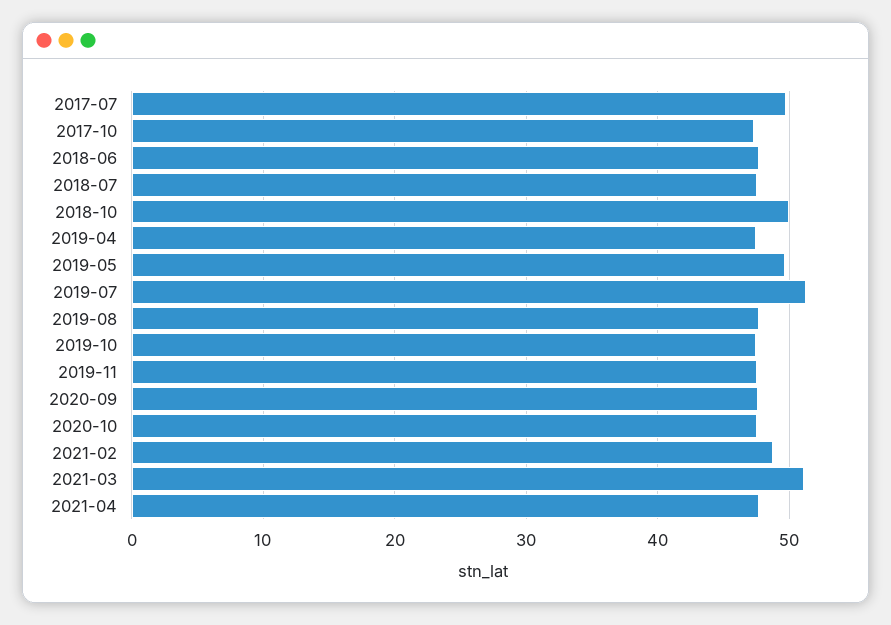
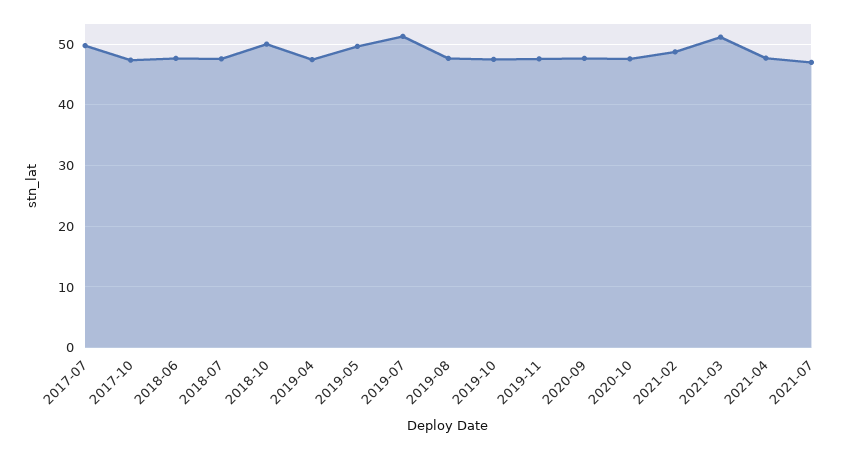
2021-07: none -> 47

